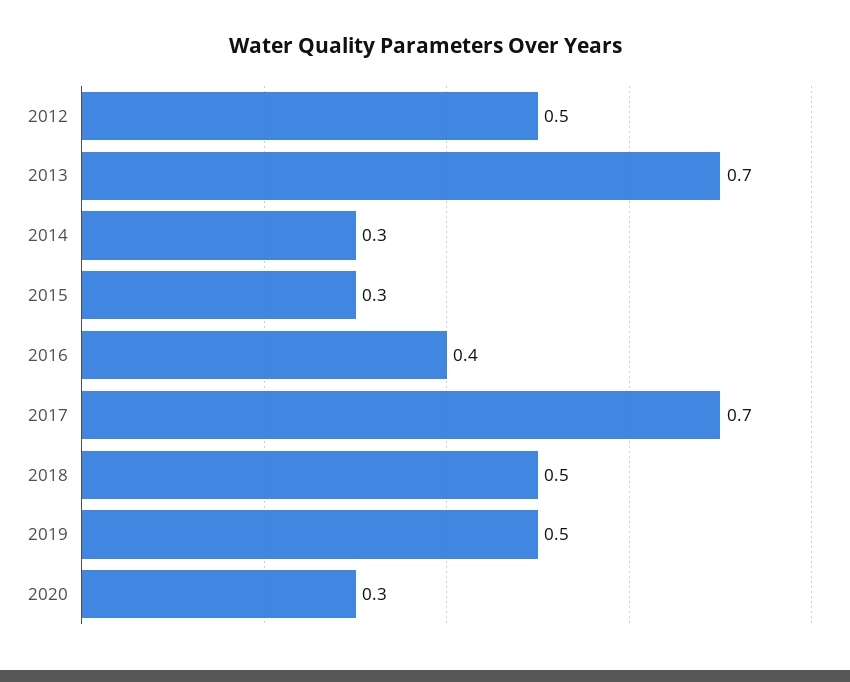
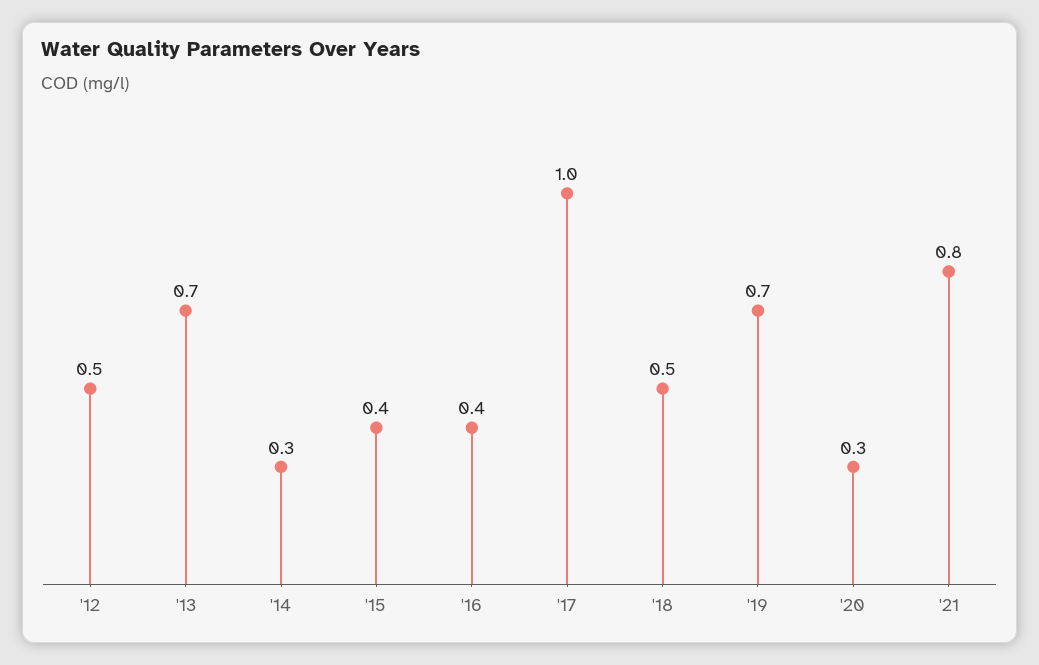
2015: 0.3 -> 0.4
2017: 0.7 -> 1
2019: 0.5 -> 0.7
'21: none -> 0.8

